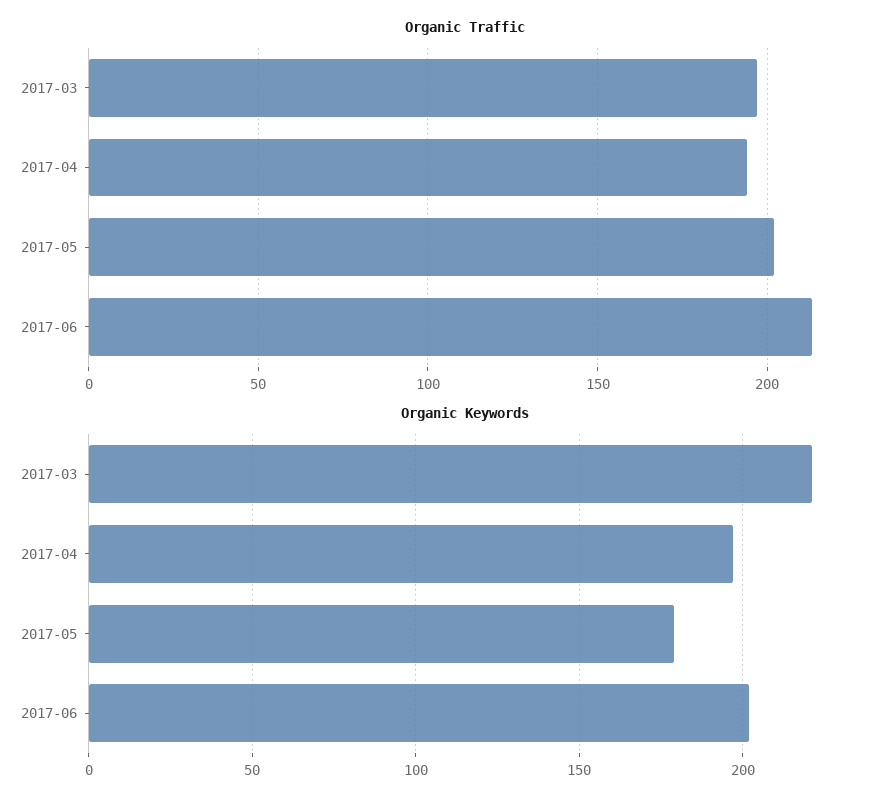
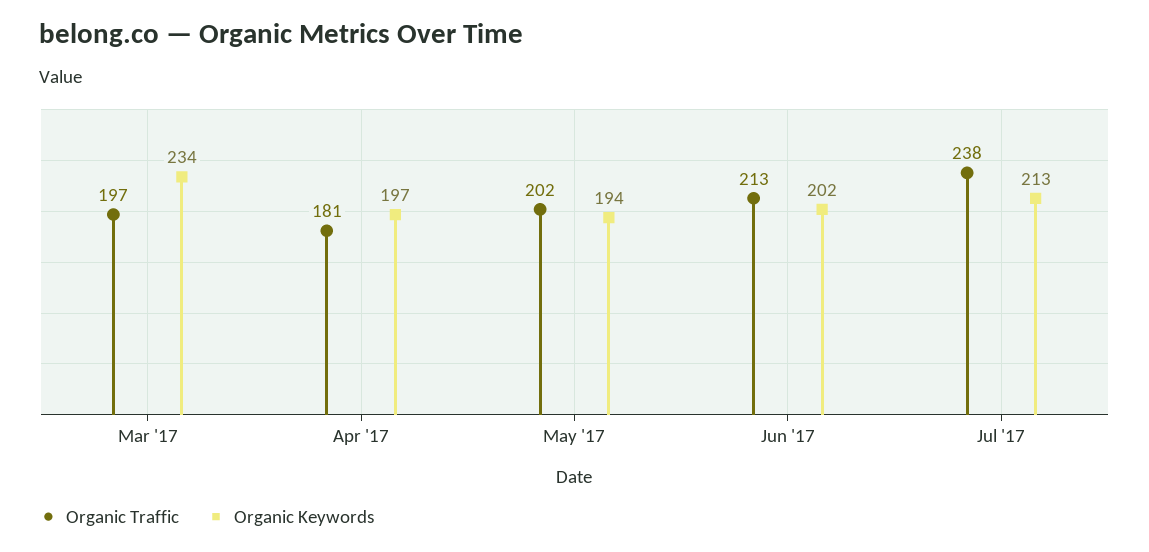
Organic Traffic, 2017-04: 195 -> 181
Organic Keywords, 2017-03: 220 -> 234
Organic Keywords, 2017-05: 180 -> 194
Organic Traffic, Jul '17: none -> 238
Organic Keywords, Jul '17: none -> 213

